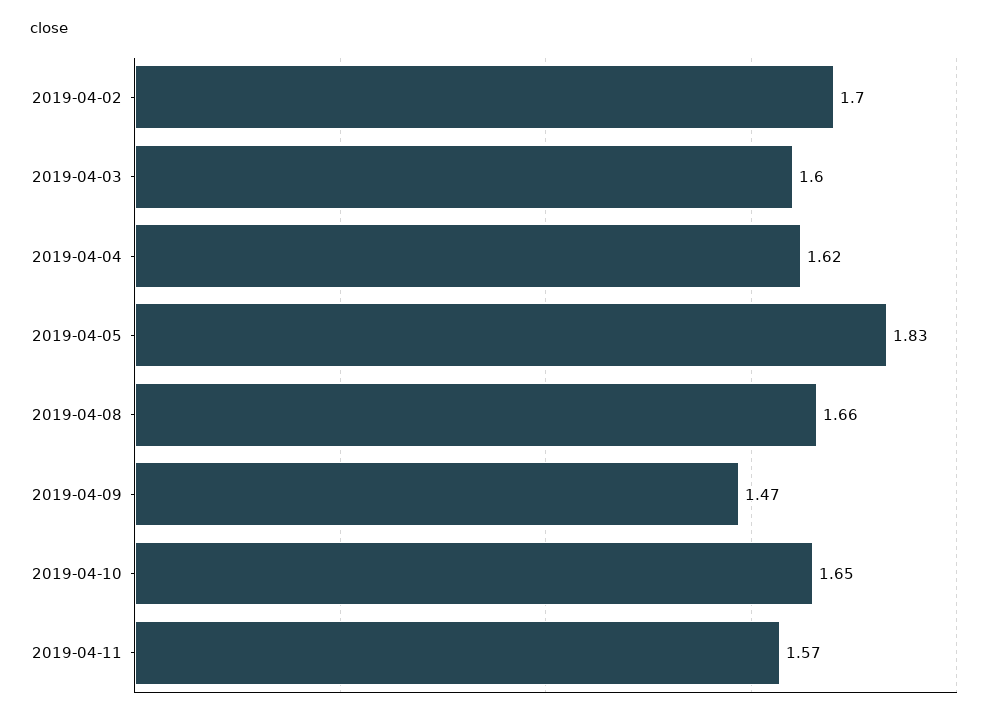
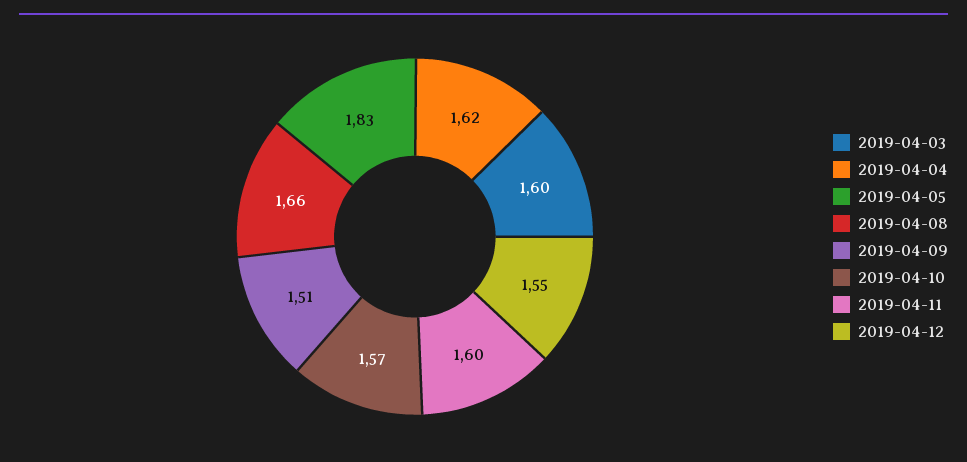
2019-04-02: 1.7 -> none
2019-04-09: 1.47 -> 1.51
2019-04-10: 1.65 -> 1.57
2019-04-11: 1.57 -> 1.6
2019-04-12: none -> 1.55

